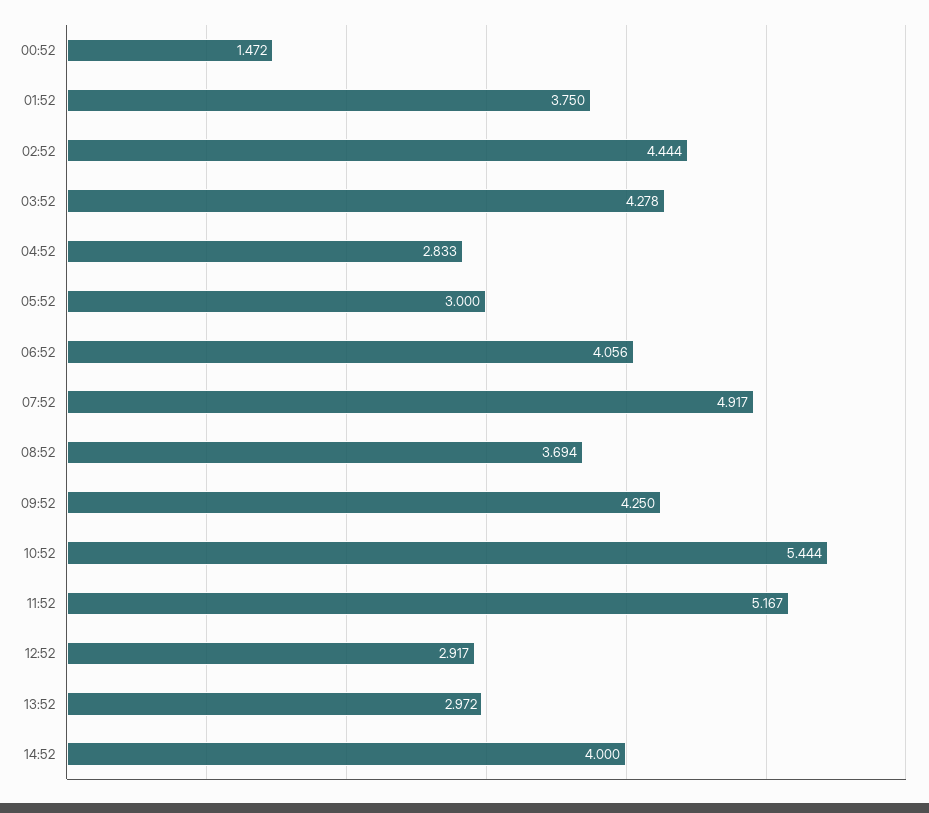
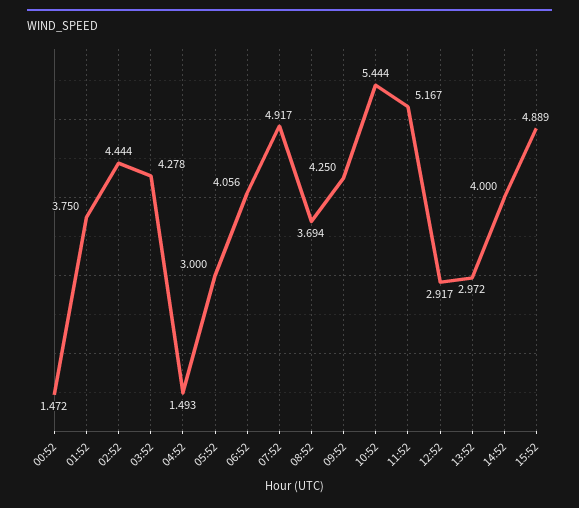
04:52: 2.833 -> 1.493
15:52: none -> 4.889

